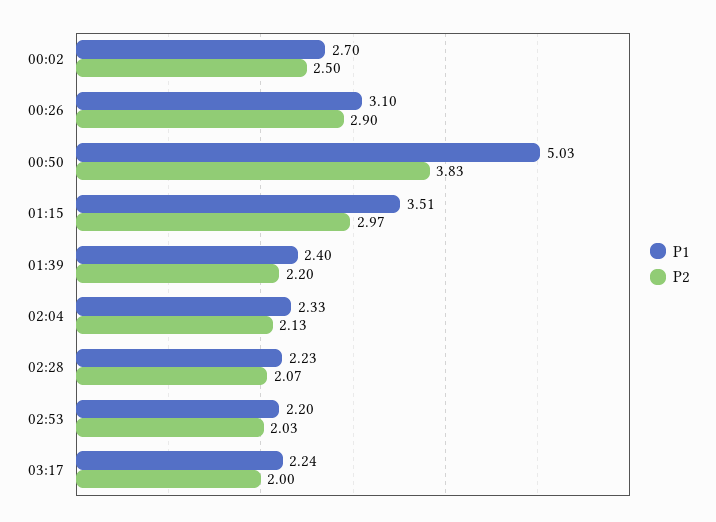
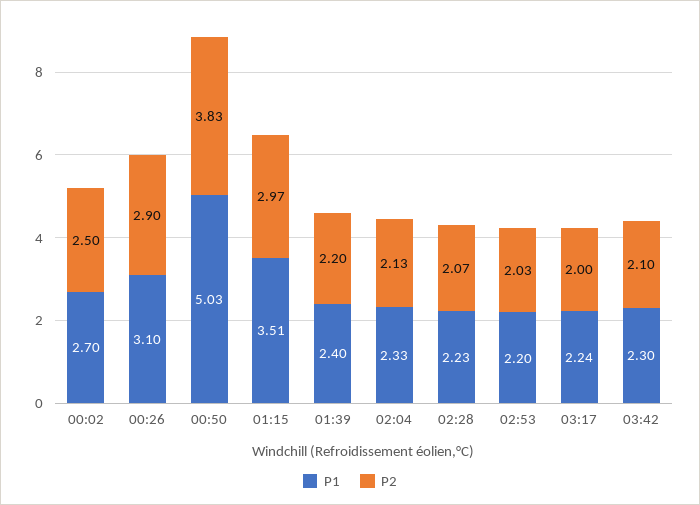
P1, 03:42: none -> 2.3
P2, 03:42: none -> 2.1

